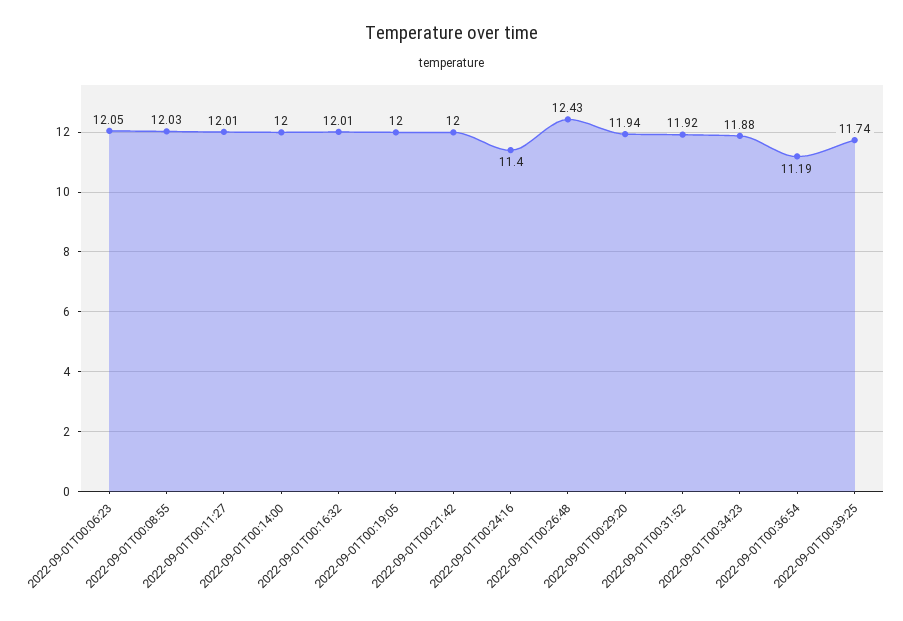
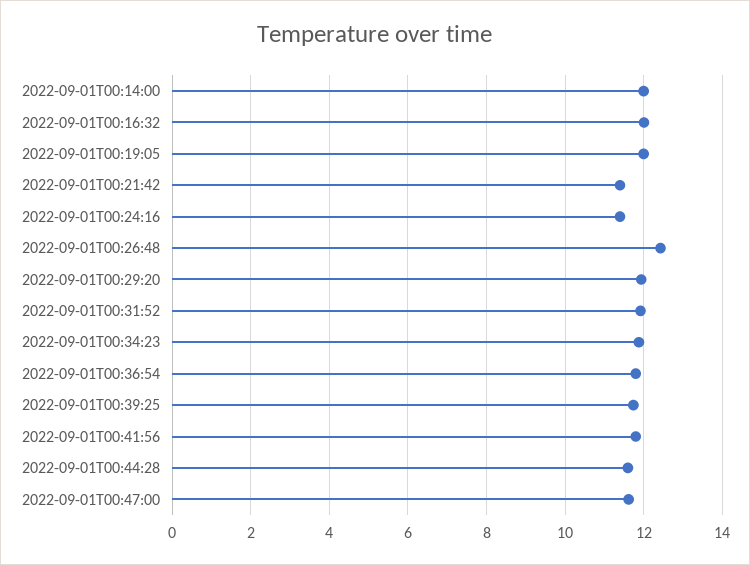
2022-09-01T00:06:23: 12.05 -> none
2022-09-01T00:08:55: 12.03 -> none
2022-09-01T00:11:27: 12.01 -> none
2022-09-01T00:21:42: 12 -> 11.4
2022-09-01T00:36:54: 11.19 -> 11.8
2022-09-01T00:41:56: none -> 11.8
2022-09-01T00:44:28: none -> 11.6
2022-09-01T00:47:00: none -> 11.6

